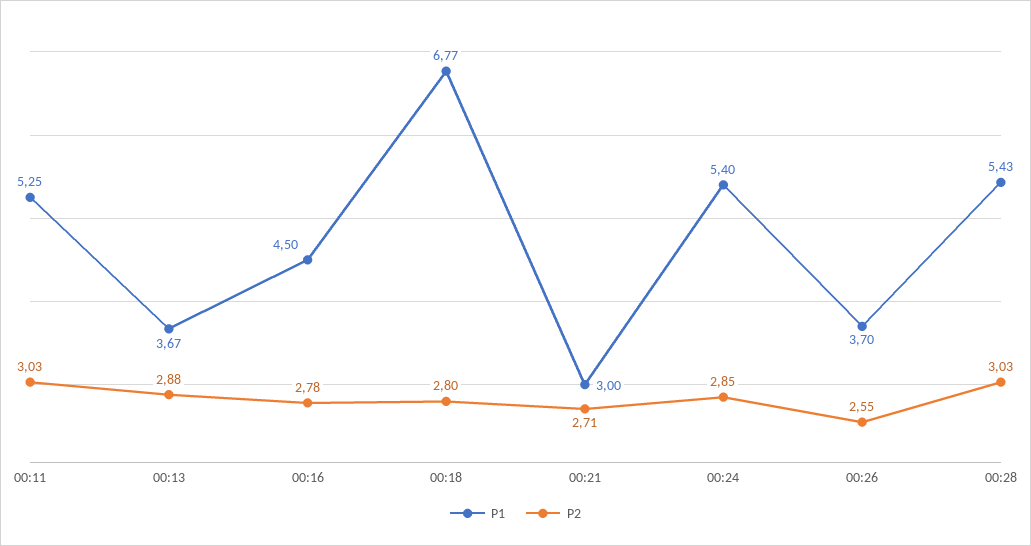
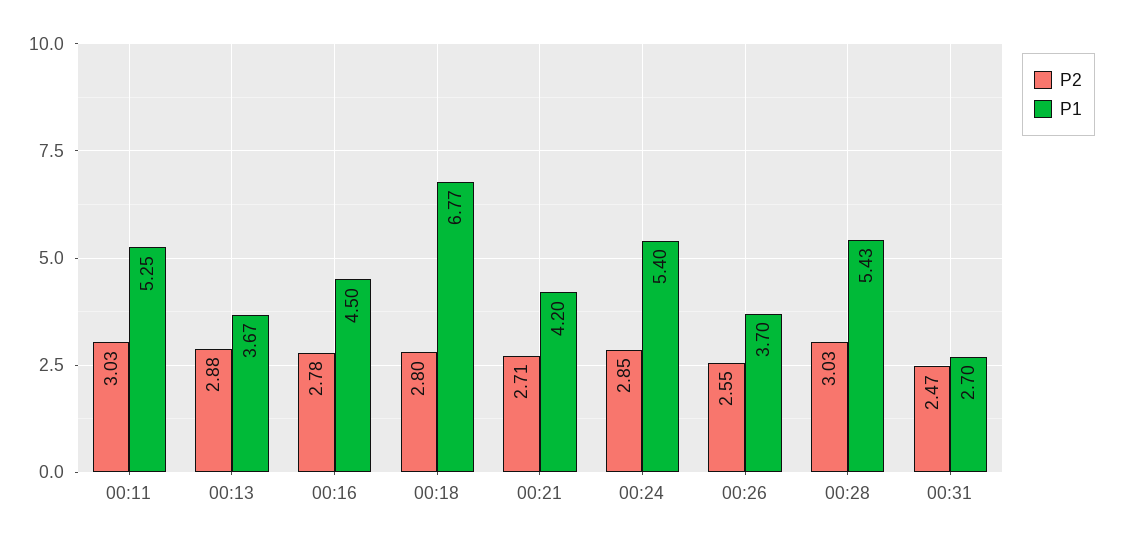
P1, 00:21: 3 -> 4.2
P2, 00:31: none -> 2.47
P1, 00:31: none -> 2.7

